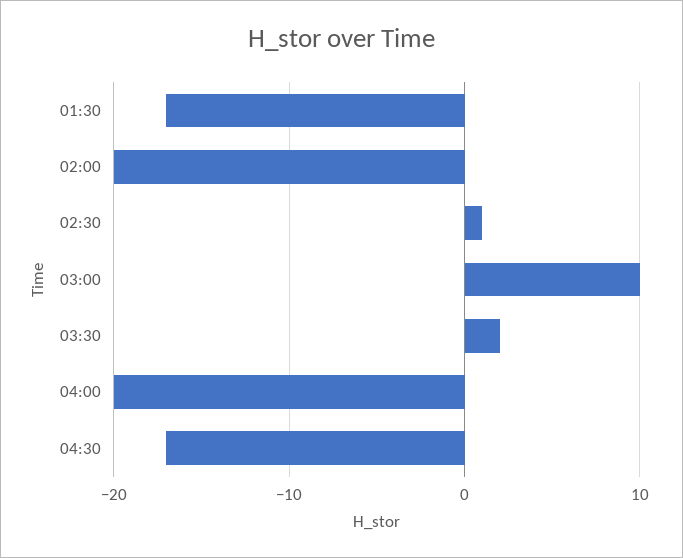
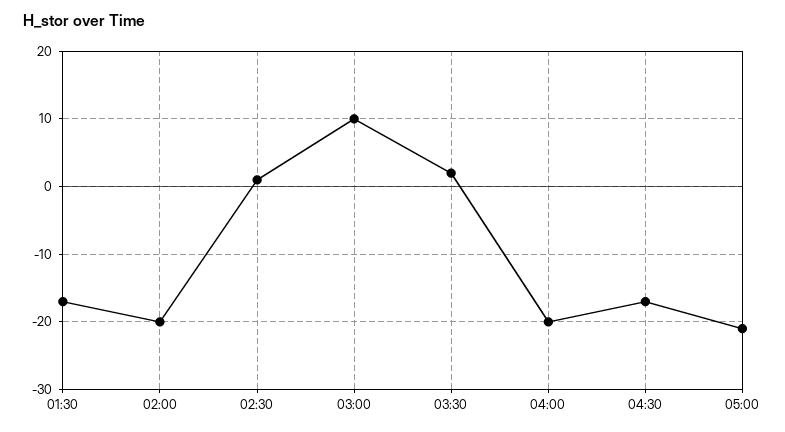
05:00: none -> -21

